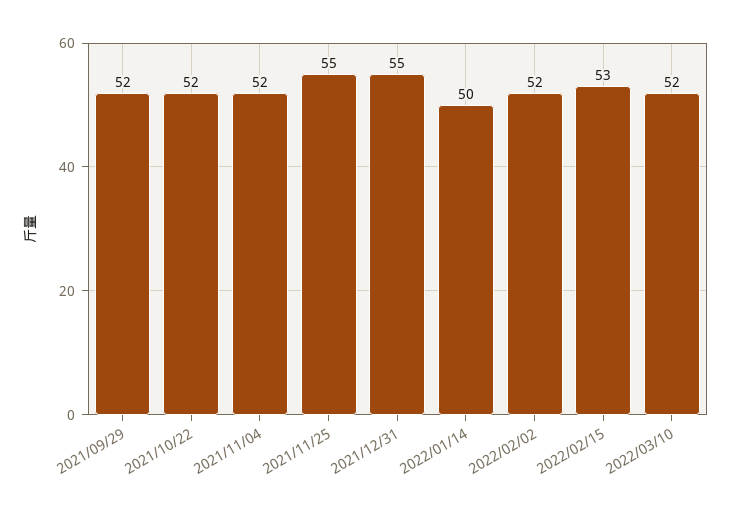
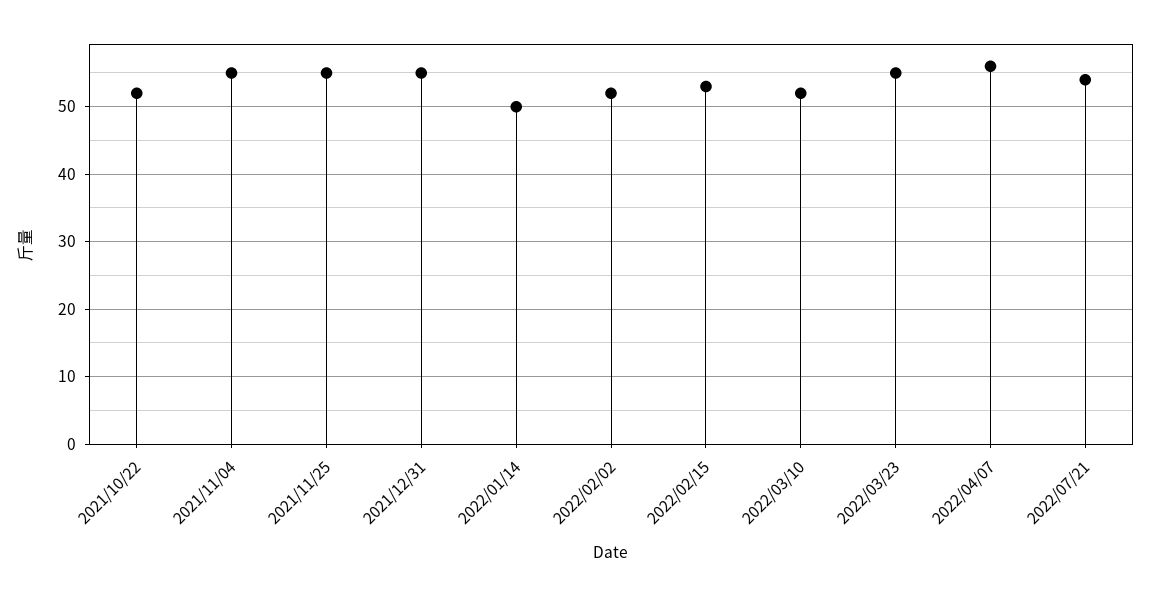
2021/09/29: 52 -> none
2021/11/04: 52 -> 55
2022/03/23: none -> 55
2022/04/07: none -> 56
2022/07/21: none -> 54

